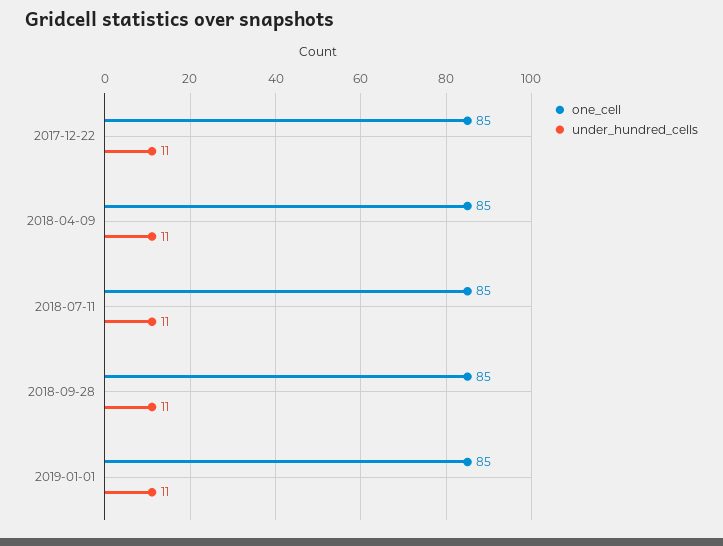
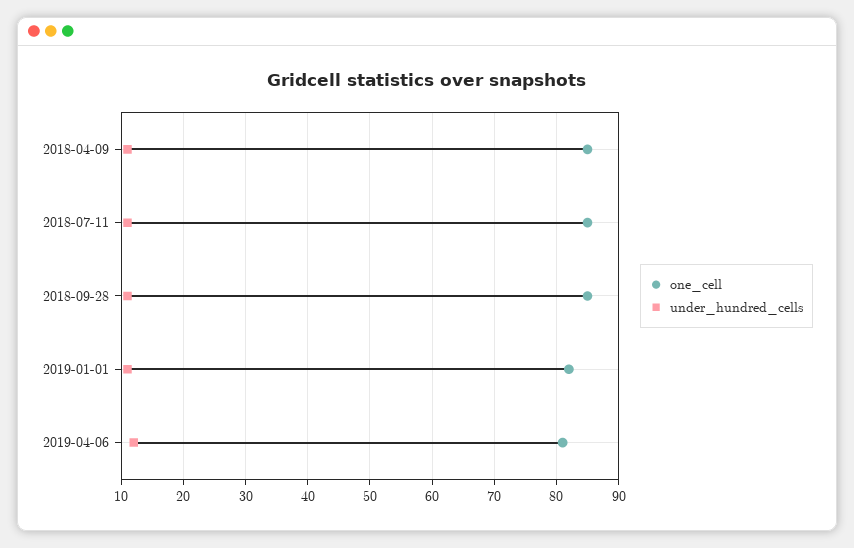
one_cell, 2017-12-22: 85 -> none
under_hundred_cells, 2017-12-22: 11 -> none
one_cell, 2019-01-01: 85 -> 82
one_cell, 2019-04-06: none -> 81
under_hundred_cells, 2019-04-06: none -> 12

